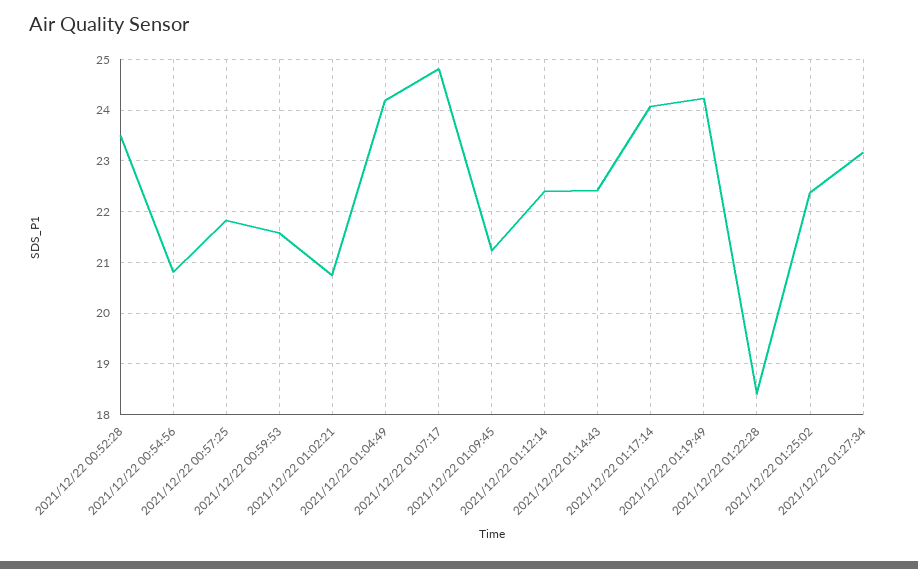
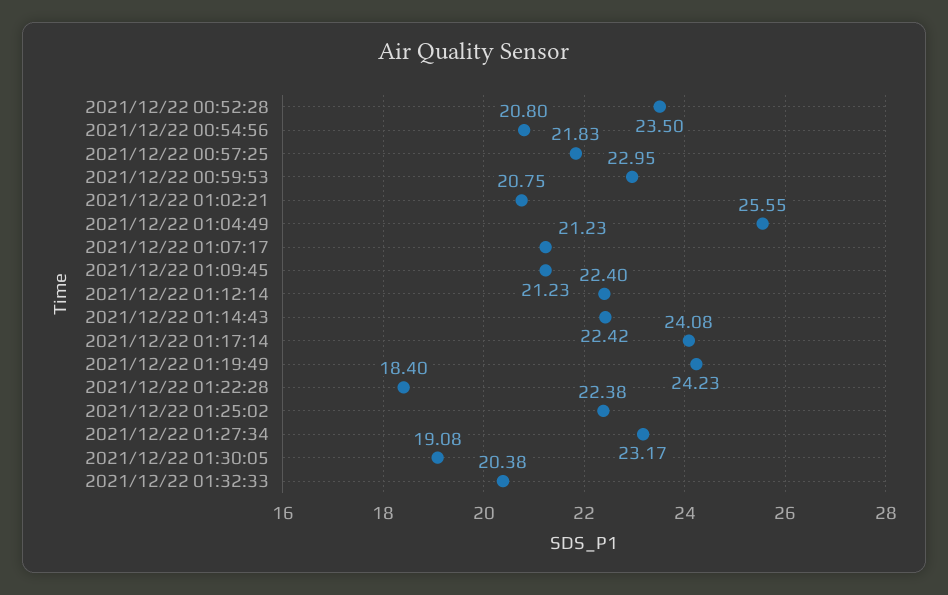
2021/12/22 00:59:53: 21.6 -> 22.95
2021/12/22 01:04:49: 24.2 -> 25.55
2021/12/22 01:07:17: 24.8 -> 21.23
2021/12/22 01:30:05: none -> 19.08
2021/12/22 01:32:33: none -> 20.38

